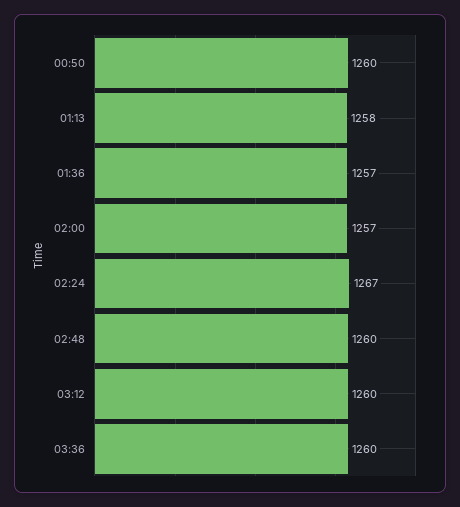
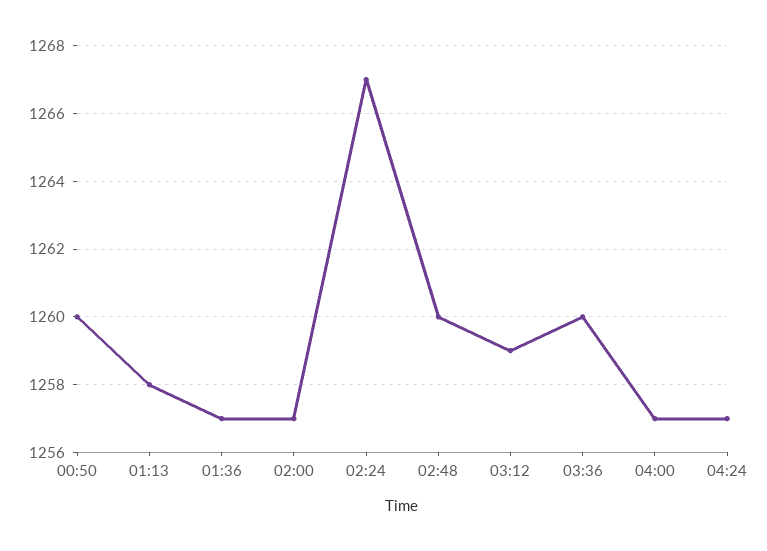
03:12: 1260 -> 1259
04:00: none -> 1257
04:24: none -> 1257

